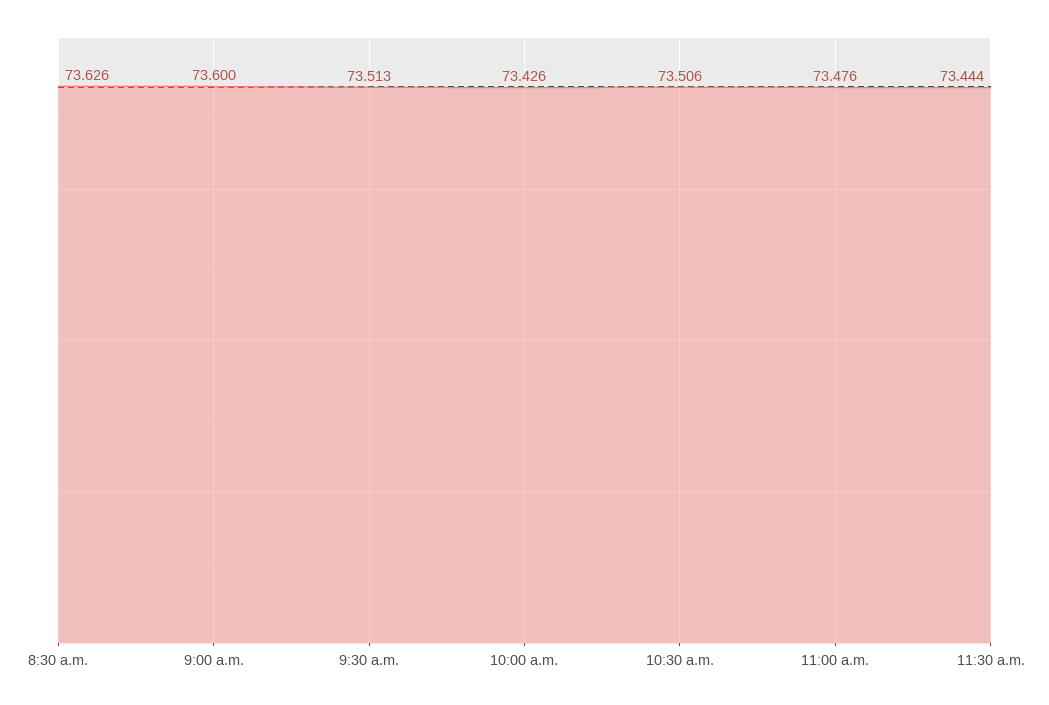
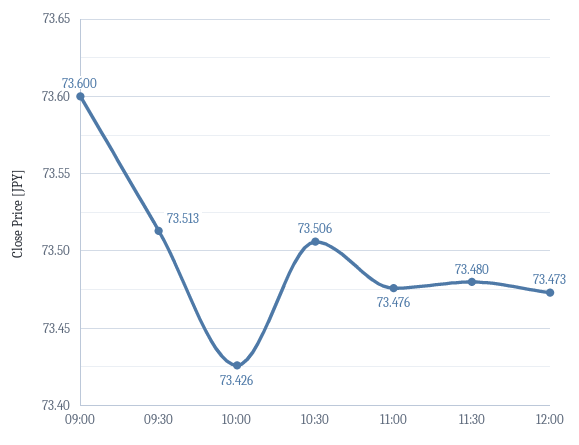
8:30 a.m.: 73.626 -> none
11:30 a.m.: 73.444 -> 73.48
12:00: none -> 73.473

